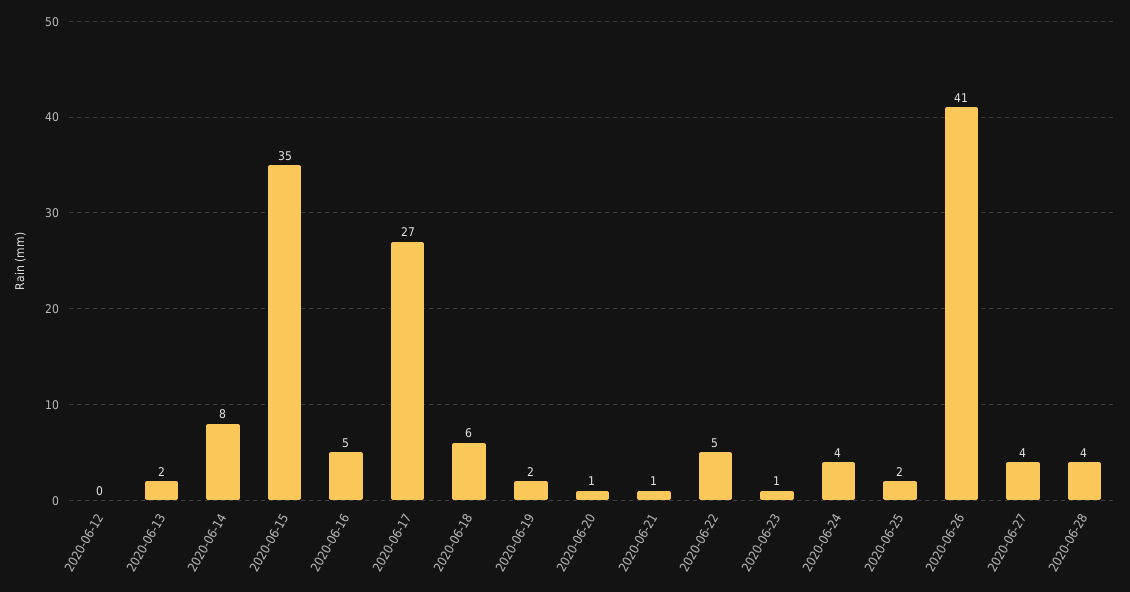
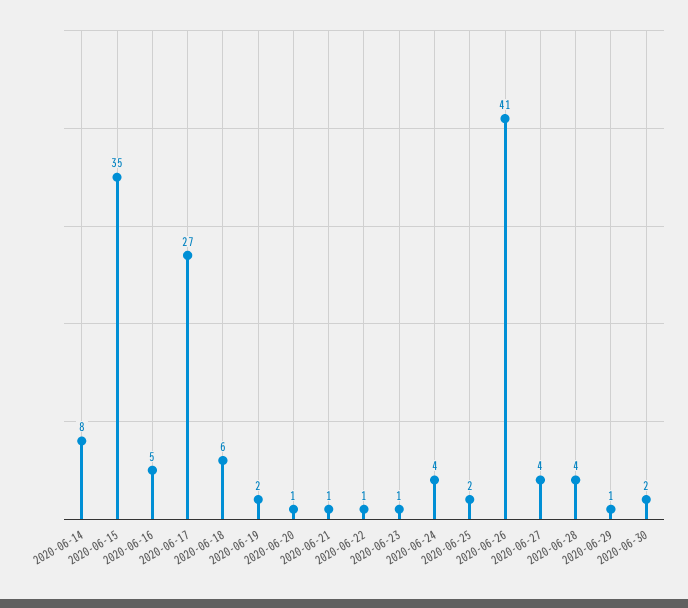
2020-06-12: 0 -> none
2020-06-13: 2 -> none
2020-06-22: 5 -> 1
2020-06-29: none -> 1
2020-06-30: none -> 2

